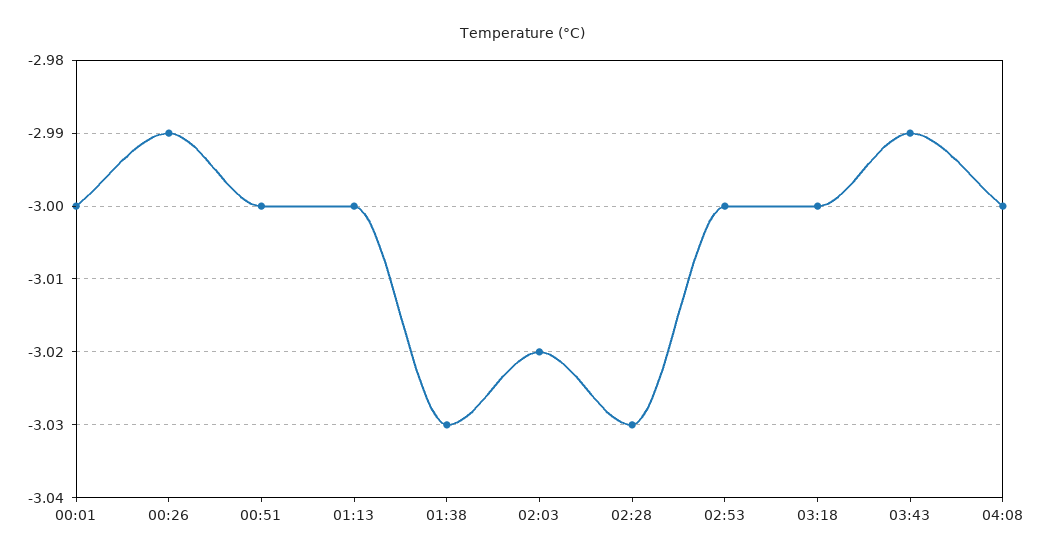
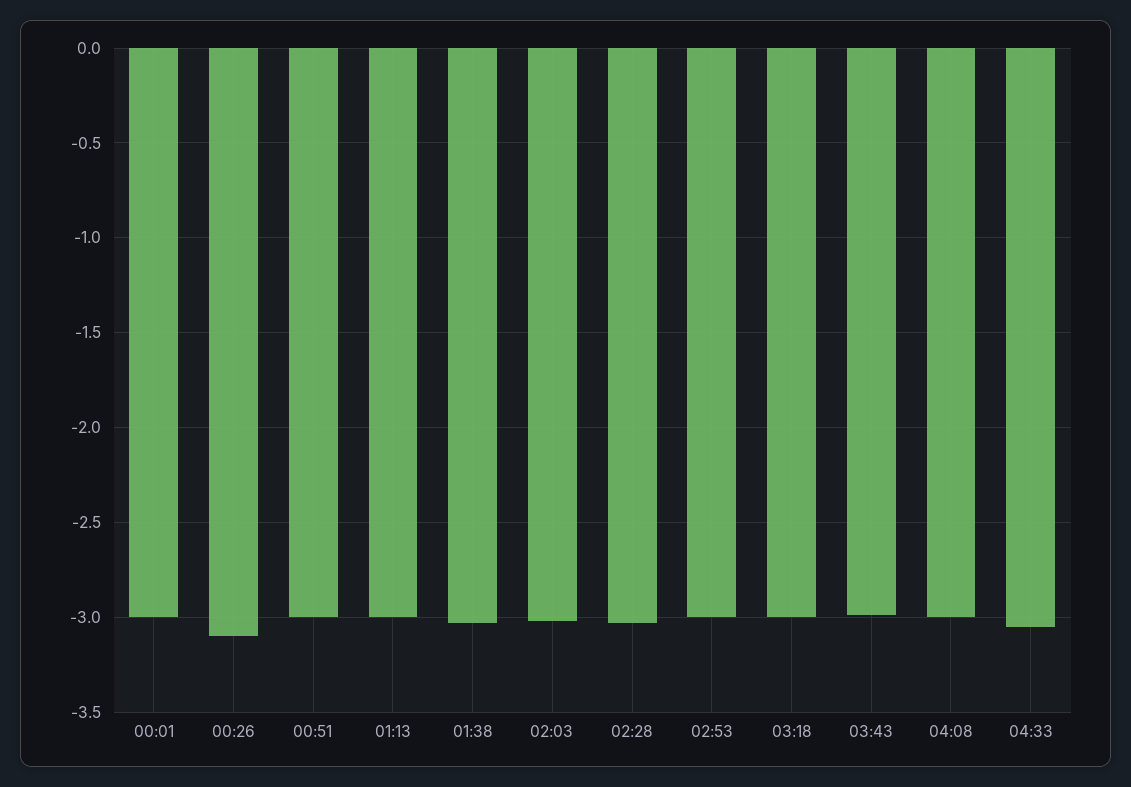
00:26: -2.99 -> -3.1
04:33: none -> -3.05

